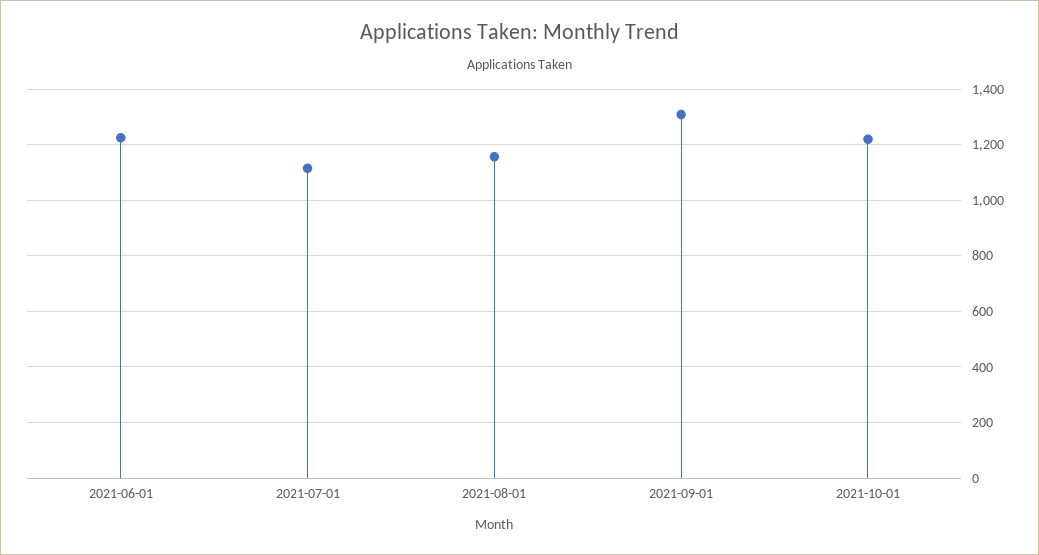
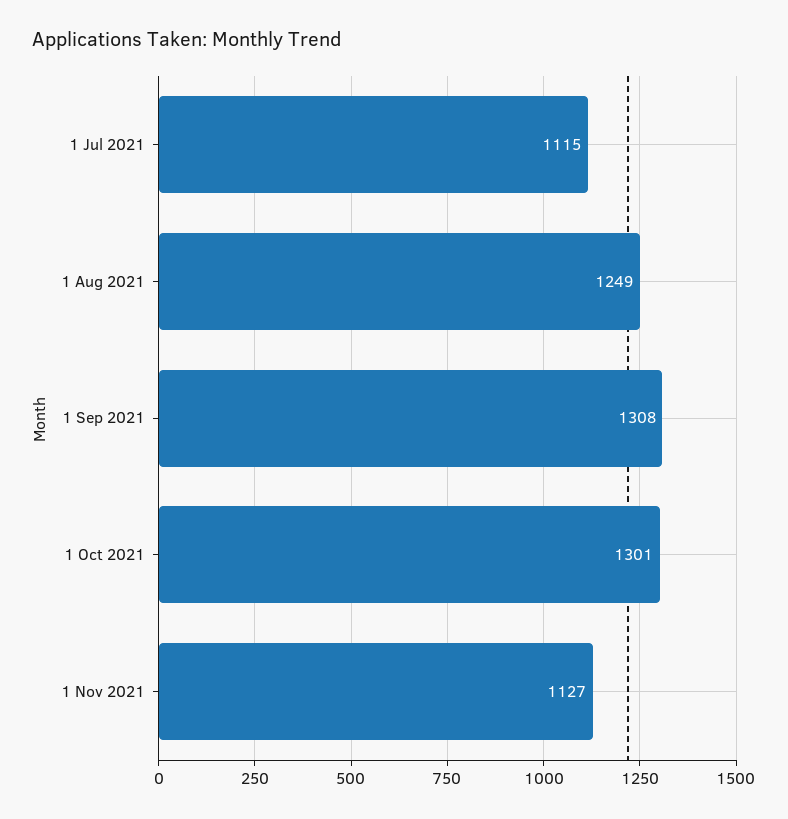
2021-06-01: 1225 -> none
2021-08-01: 1150 -> 1249
2021-10-01: 1225 -> 1301
1 Nov 2021: none -> 1127

